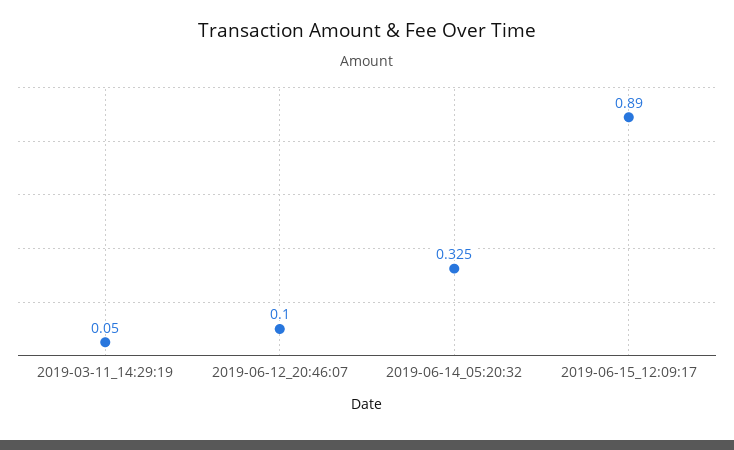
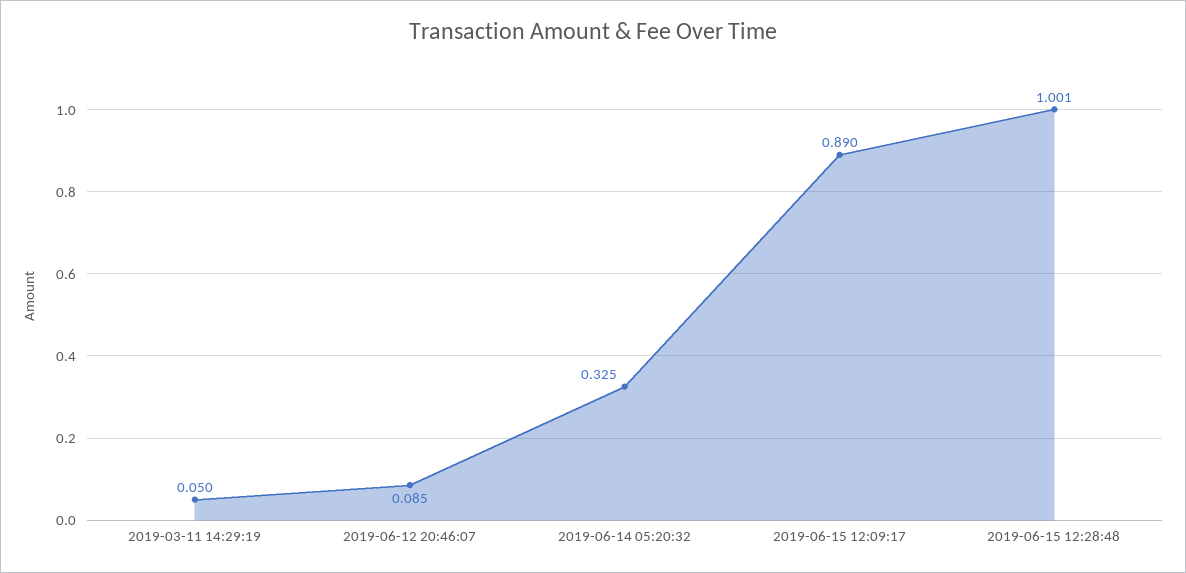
2019-06-12_20:46:07: 0.1 -> 0.085
2019-06-15 12:28:48: none -> 1.001

